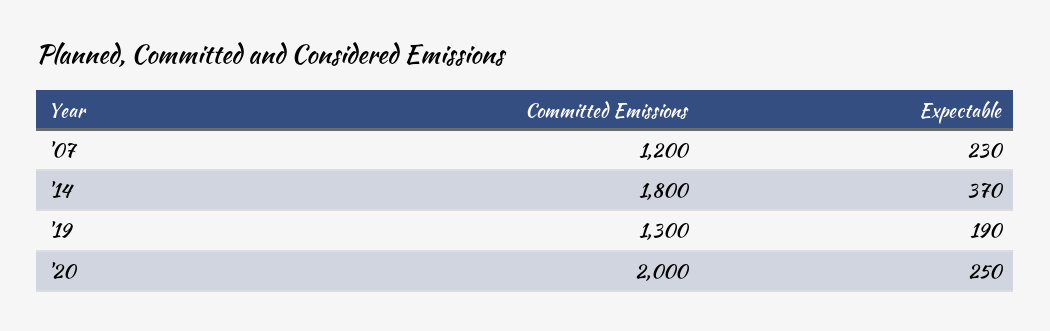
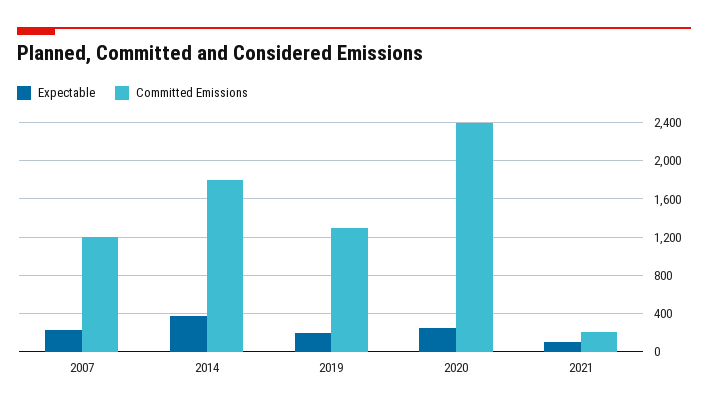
Committed Emissions, '20: 2000 -> 2400
Expectable, 2021: none -> 100
Committed Emissions, 2021: none -> 200

